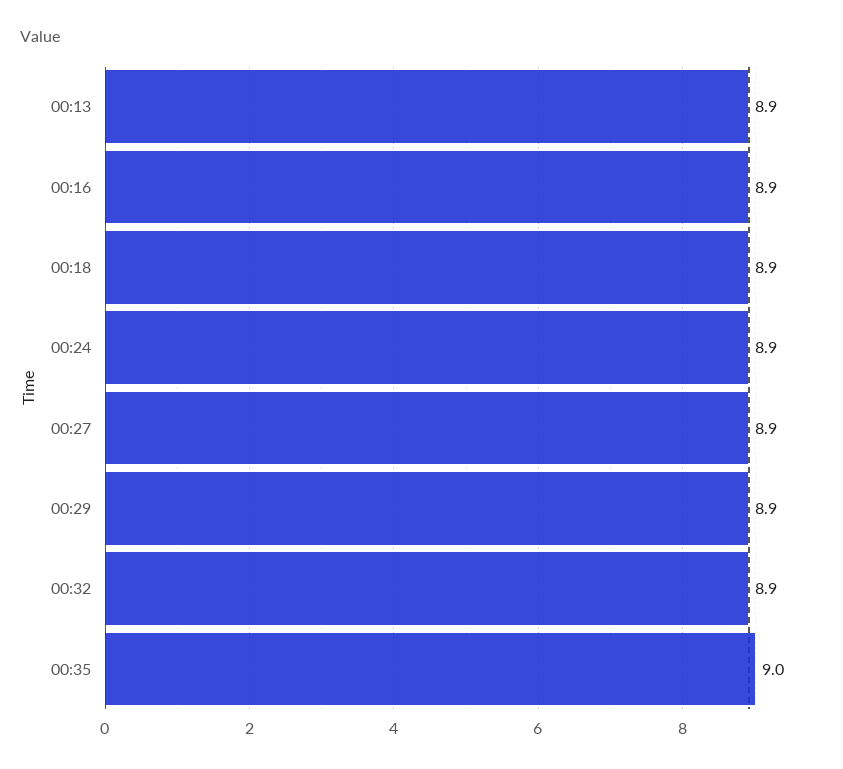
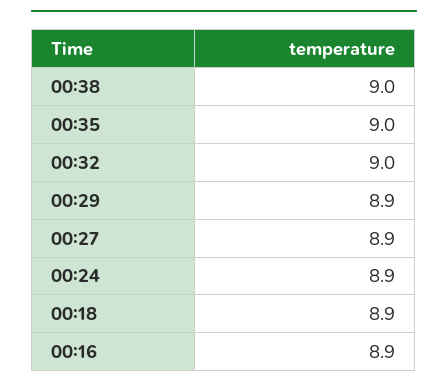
00:13: 8.9 -> none
00:32: 8.9 -> 9
00:38: none -> 9

